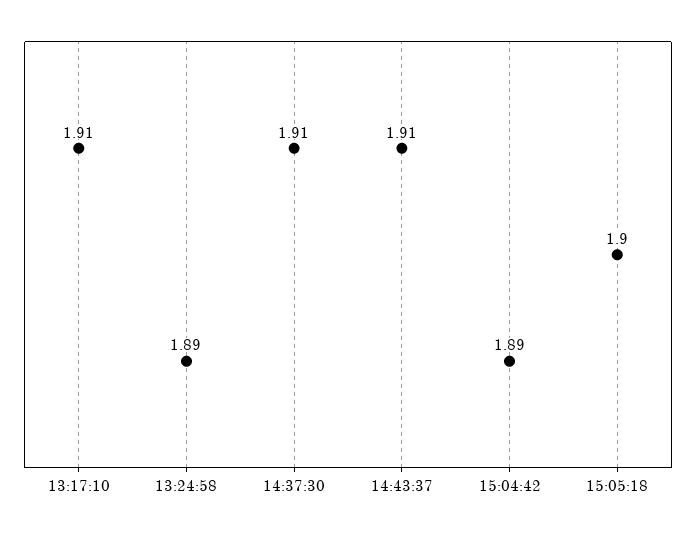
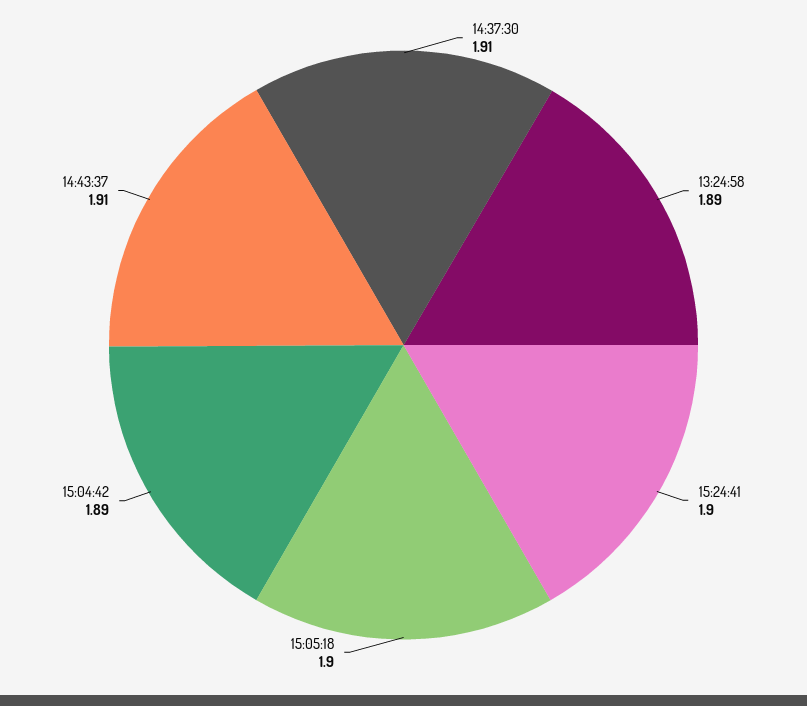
13:17:10: 1.91 -> none
15:24:41: none -> 1.9

